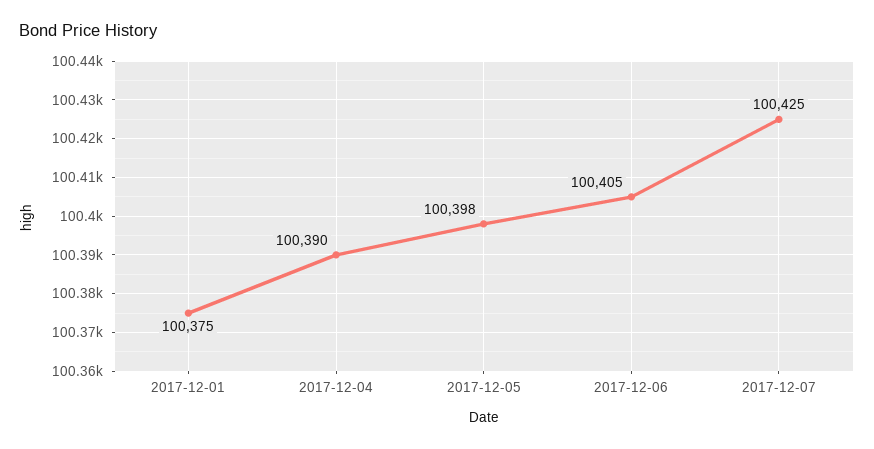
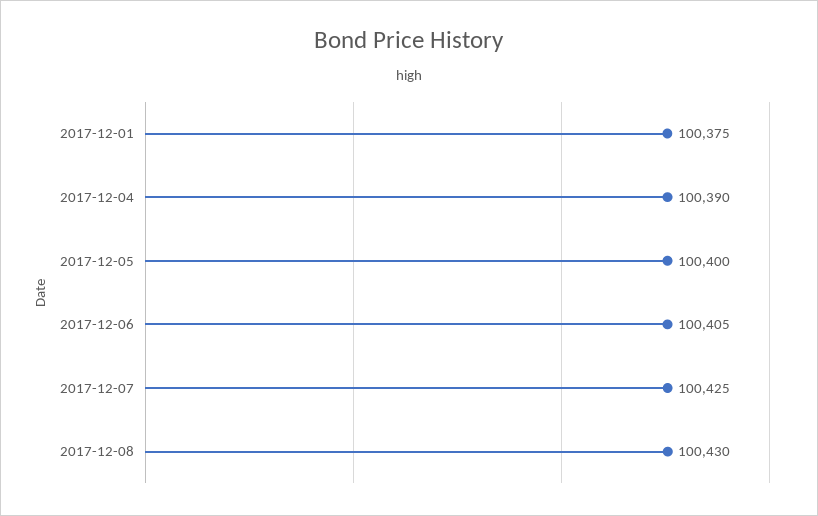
2017-12-05: 100398 -> 100400
2017-12-08: none -> 100430

